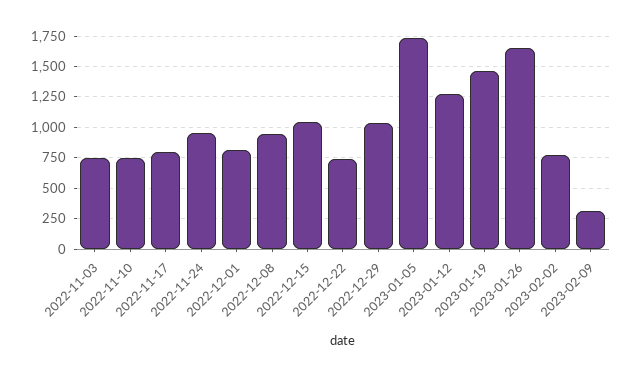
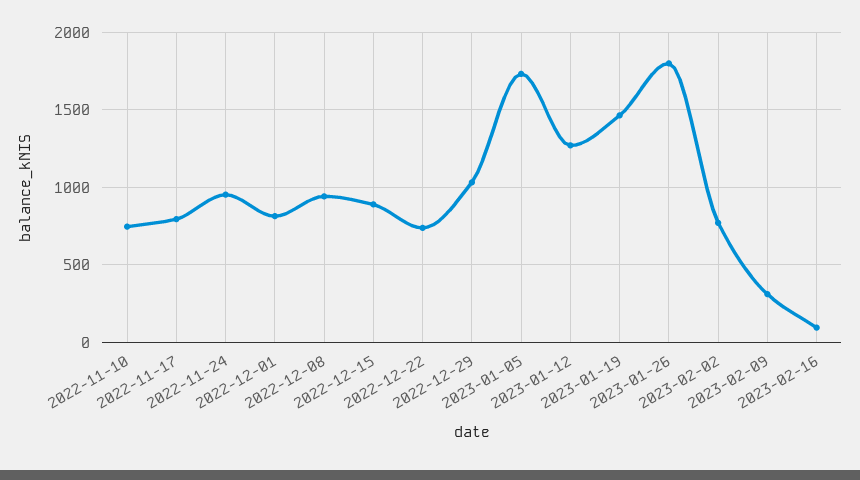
2022-11-03: 750 -> none
2022-12-15: 1050 -> 900
2023-01-26: 1650 -> 1800
2023-02-16: none -> 100

